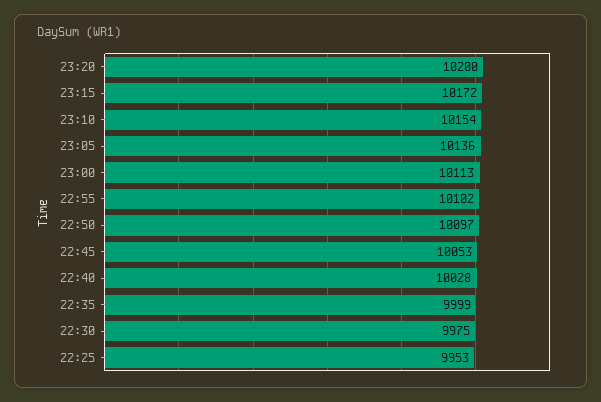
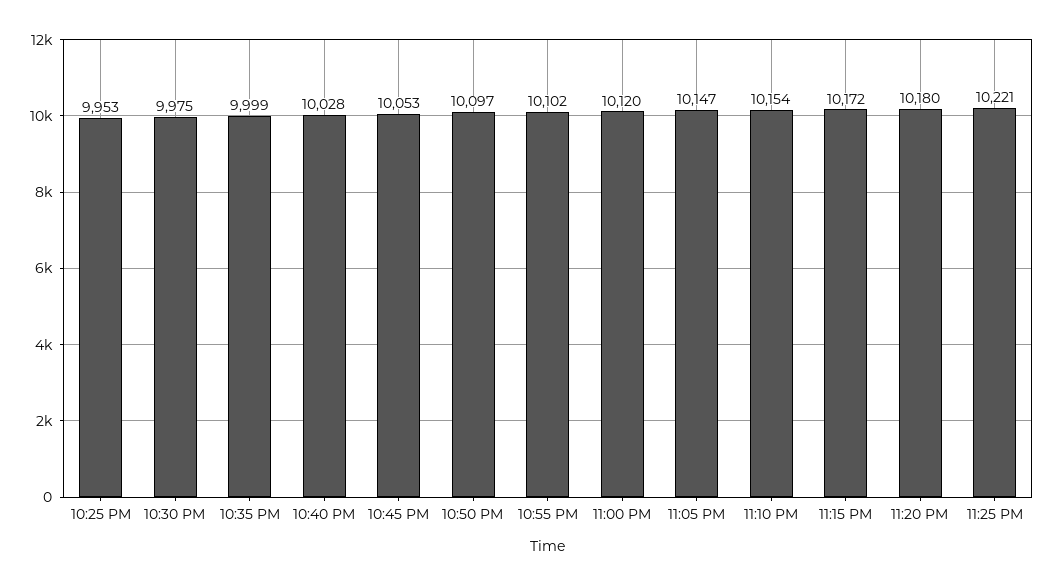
23:20: 10200 -> 10180
23:05: 10136 -> 10147
23:00: 10113 -> 10120
11:25 PM: none -> 10221

